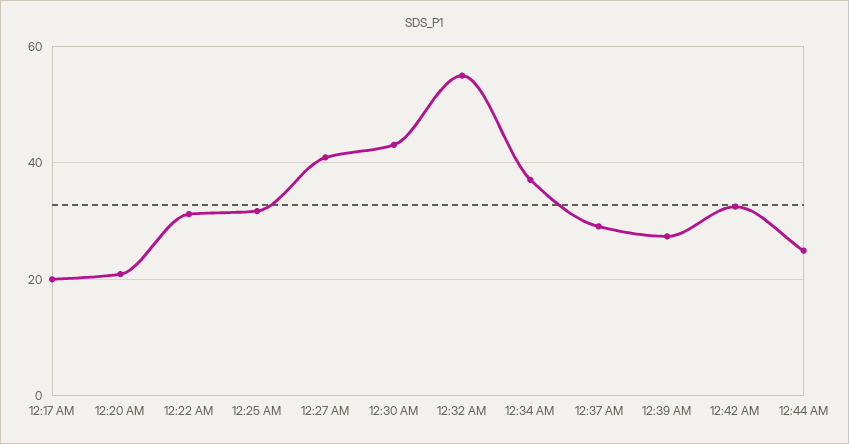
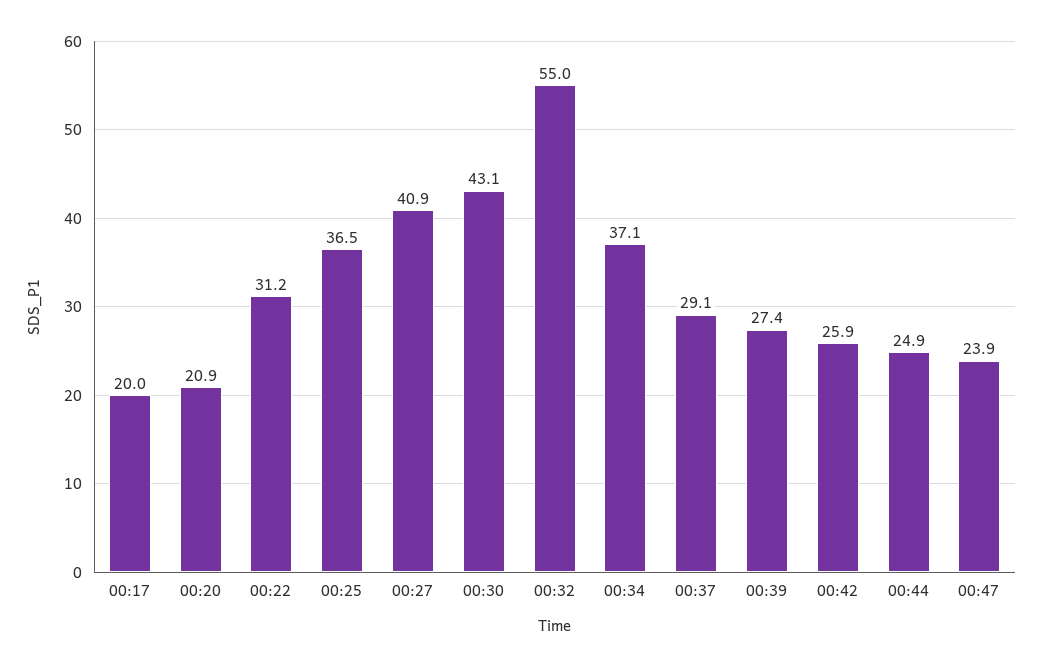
12:25 AM: 32 -> 36.5
12:42 AM: 32 -> 25.9
00:47: none -> 23.9

